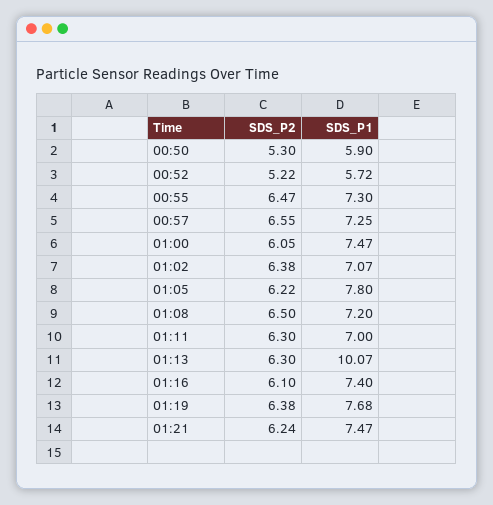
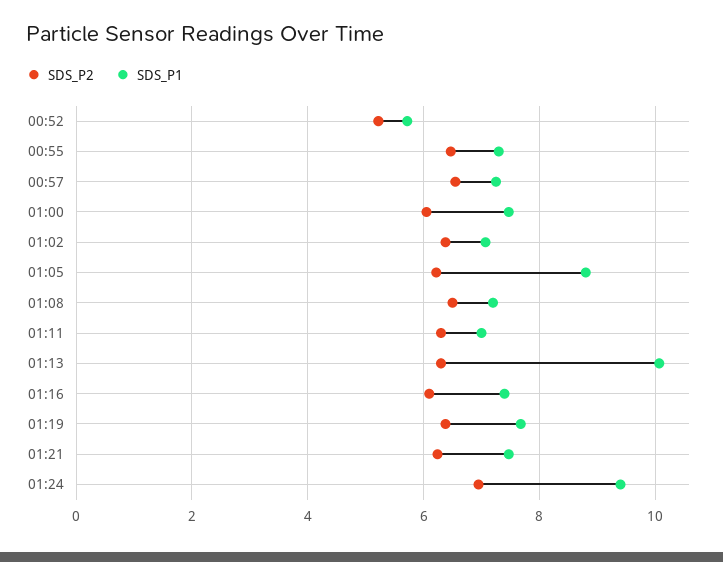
SDS_P2, 00:50: 5.3 -> none
SDS_P1, 00:50: 5.9 -> none
SDS_P1, 01:05: 7.8 -> 8.8
SDS_P2, 01:24: none -> 7
SDS_P1, 01:24: none -> 9.4

